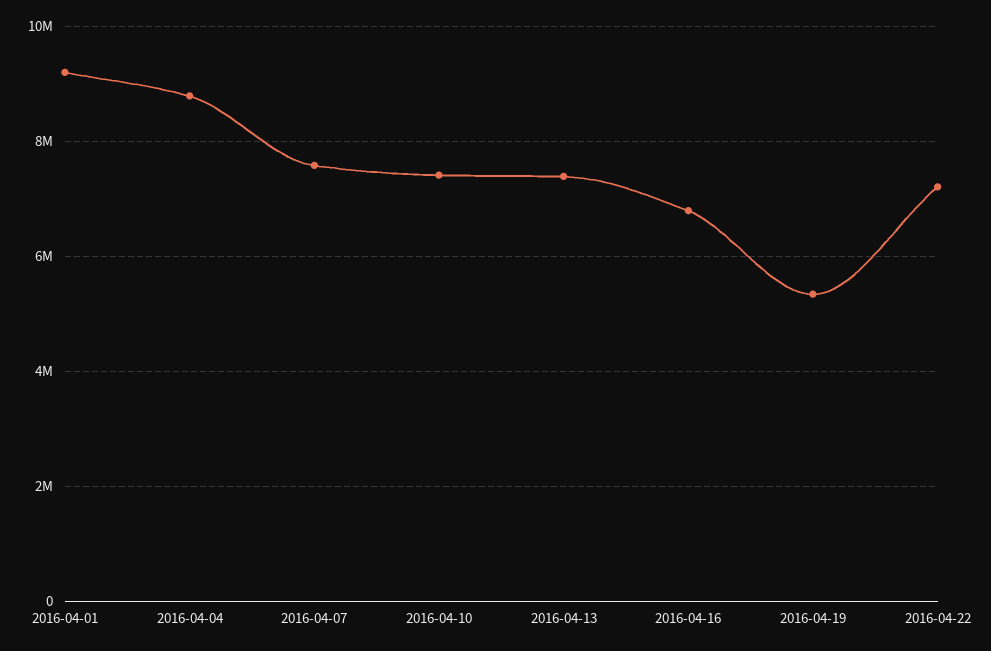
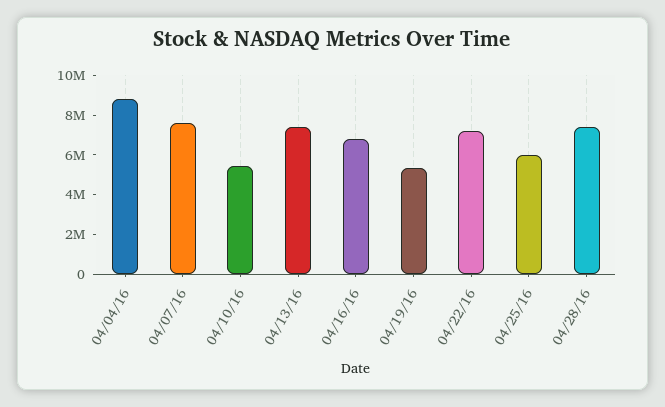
2016-04-01: 9200000 -> none
2016-04-10: 7400000 -> 5500000
04/25/16: none -> 6000000
04/28/16: none -> 7500000

